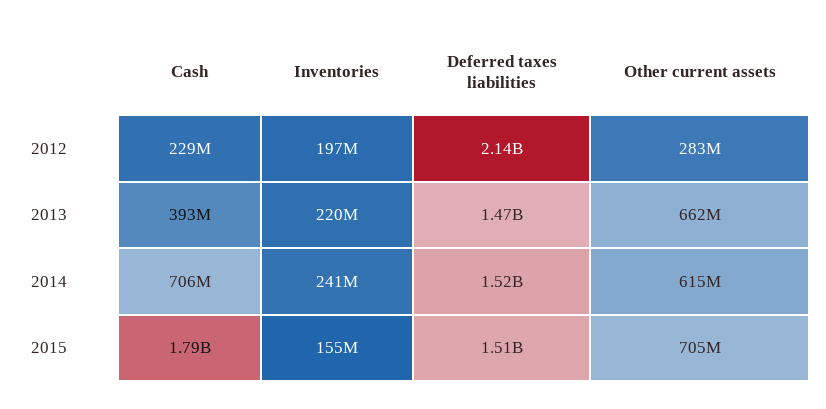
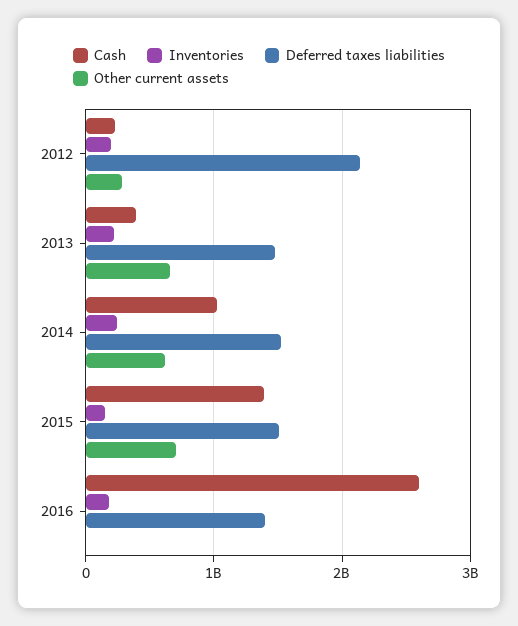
Cash, 2014: 706000000 -> 1000000000
Cash, 2015: 1790000000 -> 1400000000
Cash, 2016: none -> 2600000000
Inventories, 2016: none -> 200000000
Deferred taxes liabilities, 2016: none -> 1400000000
Other current assets, 2016: none -> 0

